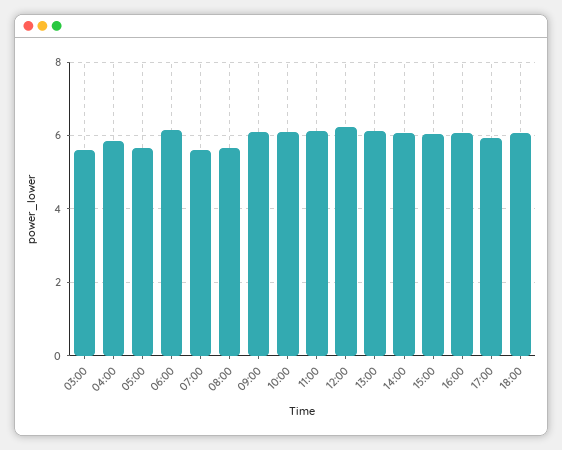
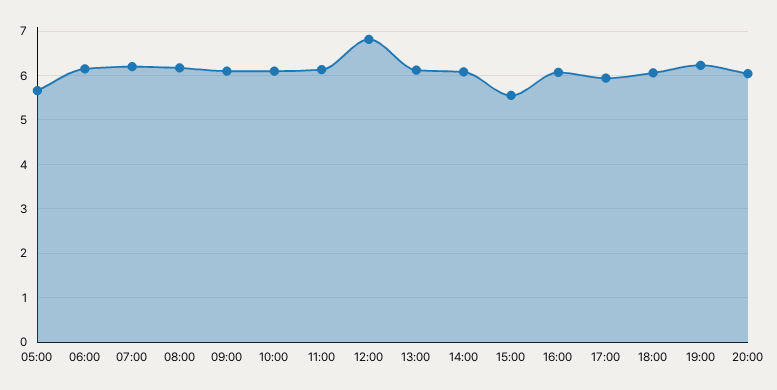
03:00: 5.6 -> none
04:00: 5.8 -> none
07:00: 5.6 -> 6.2
08:00: 5.6 -> 6.2
12:00: 6.2 -> 6.8
15:00: 6 -> 5.6
19:00: none -> 6.2
20:00: none -> 6

